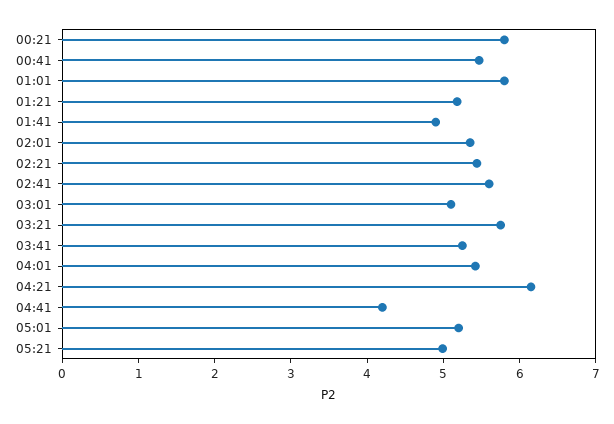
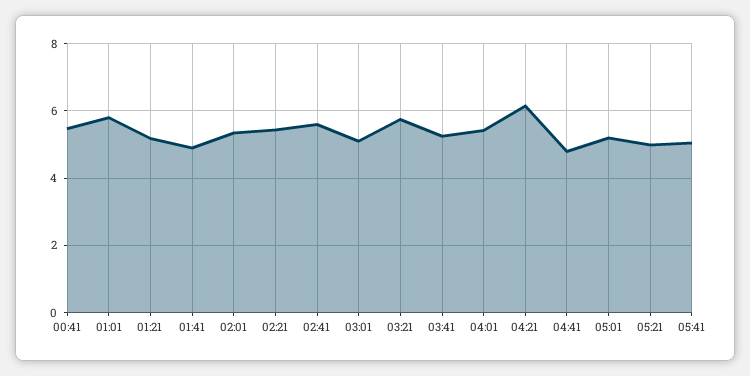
00:21: 5.8 -> none
04:41: 4.2 -> 4.8
05:41: none -> 5

